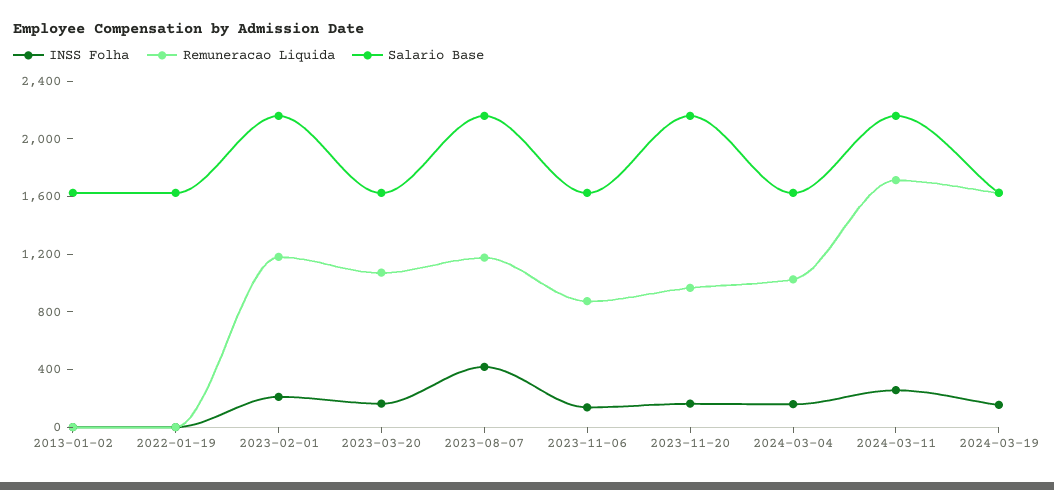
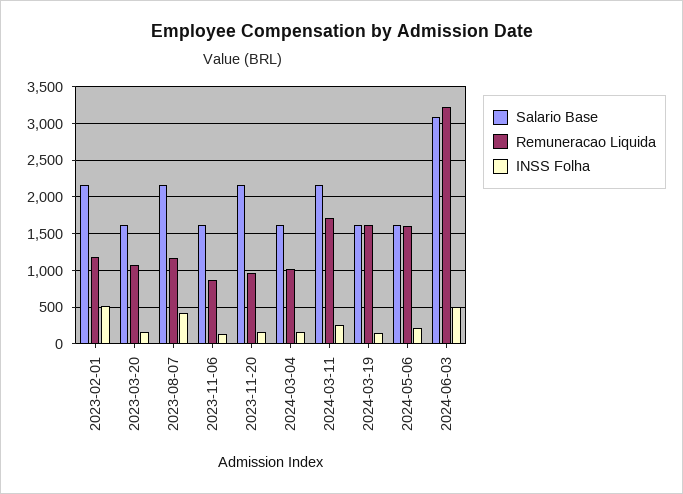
INSS Folha, 2013-01-02: 0 -> none
Remuneracao Liquida, 2013-01-02: 0 -> none
Salario Base, 2013-01-02: 1600 -> none
INSS Folha, 2022-01-19: 0 -> none
Remuneracao Liquida, 2022-01-19: 0 -> none
Salario Base, 2022-01-19: 1600 -> none
INSS Folha, 2023-02-01: 200 -> 500
Salario Base, 2024-05-06: none -> 1600
Remuneracao Liquida, 2024-05-06: none -> 1600
INSS Folha, 2024-05-06: none -> 200
Salario Base, 2024-06-03: none -> 3100
Remuneracao Liquida, 2024-06-03: none -> 3200
INSS Folha, 2024-06-03: none -> 500

